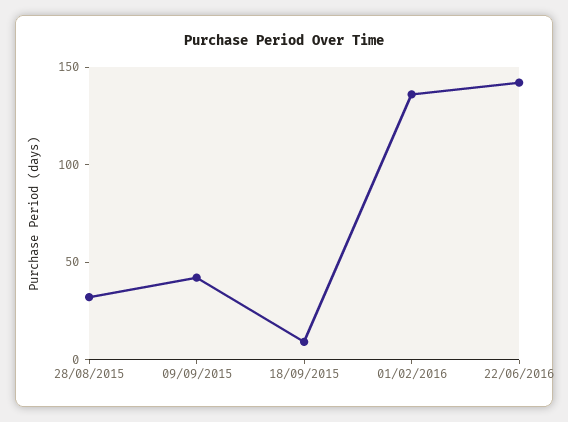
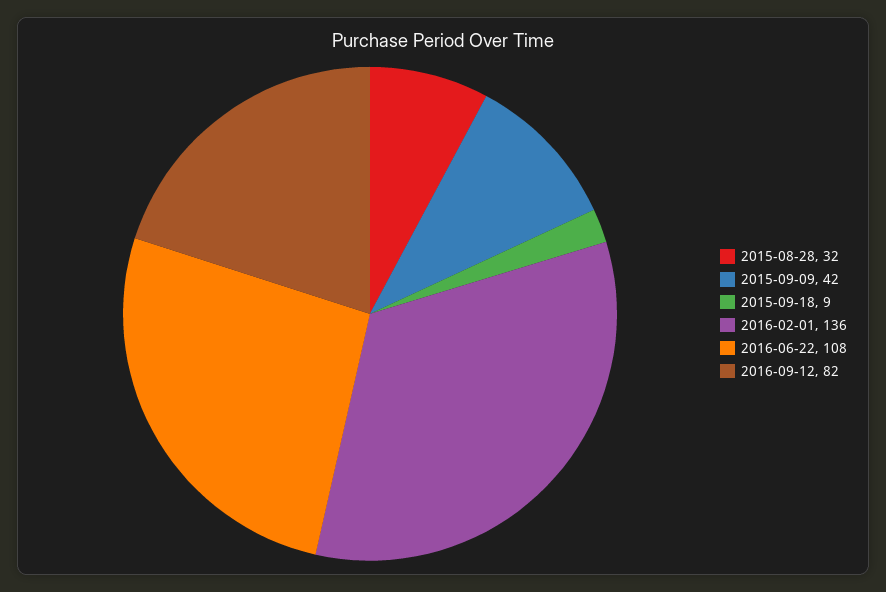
22/06/2016: 140 -> 108
2016-09-12: none -> 82

